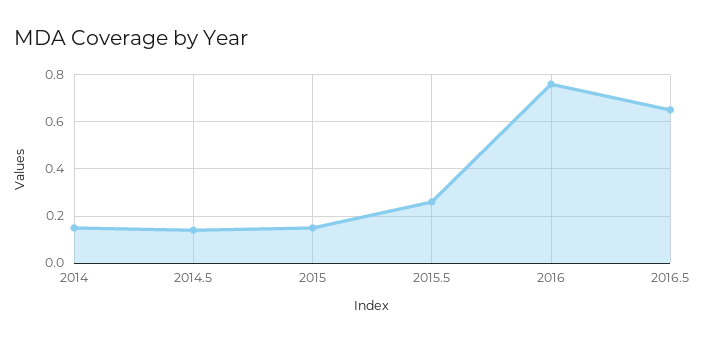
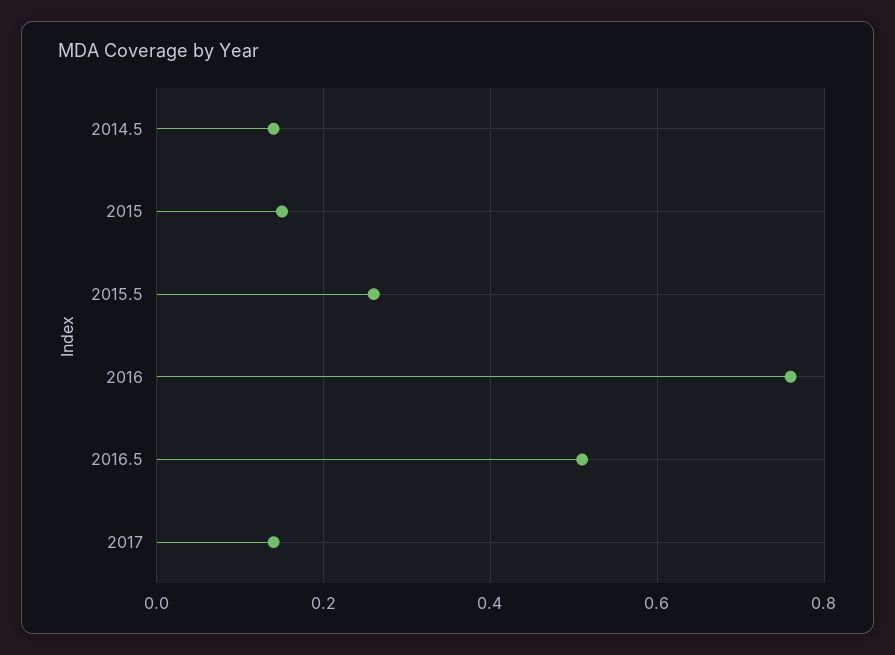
2014: 0.15 -> none
2016.5: 0.65 -> 0.5
2017: none -> 0.15

